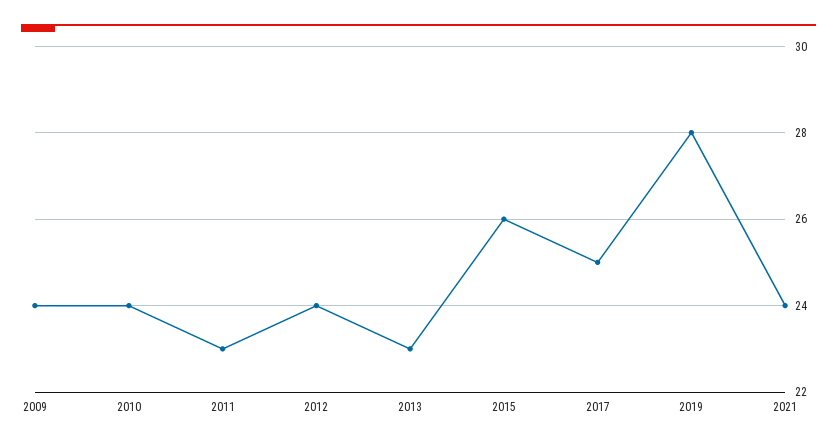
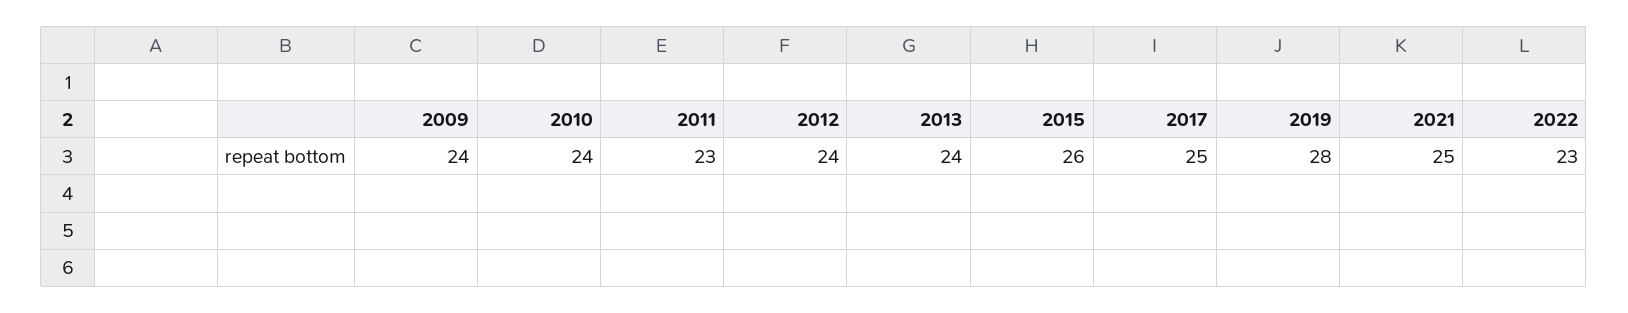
2013: 23 -> 24
2021: 24 -> 25
2022: none -> 23

